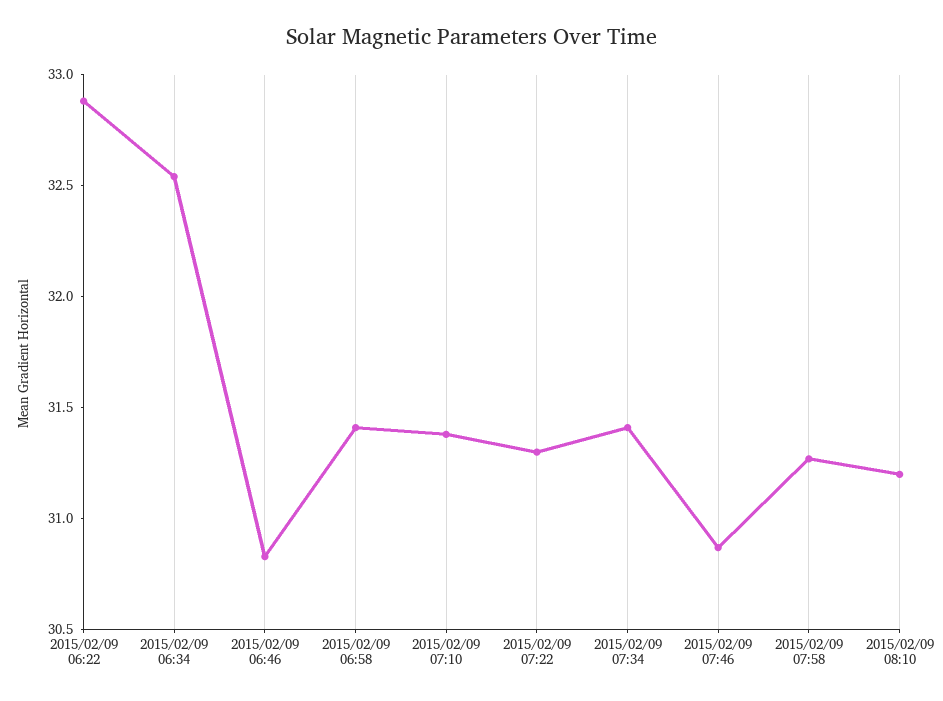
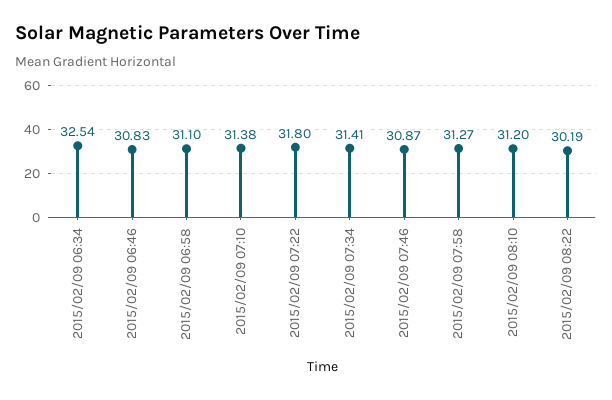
2015/02/09 06:22: 32.9 -> none
2015/02/09 06:58: 31.4 -> 31.1
2015/02/09 07:22: 31.3 -> 31.8
2015/02/09 08:22: none -> 30.19

